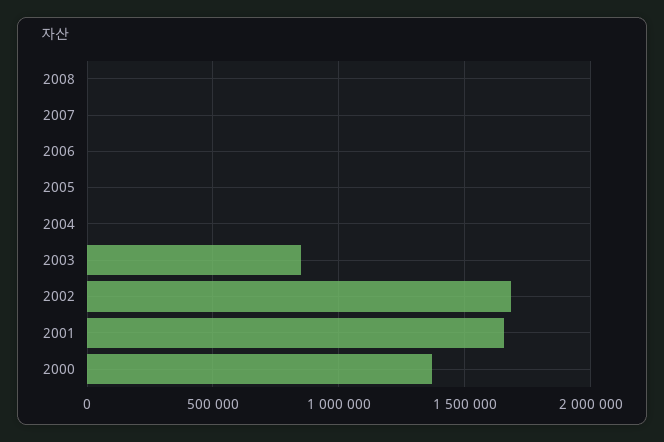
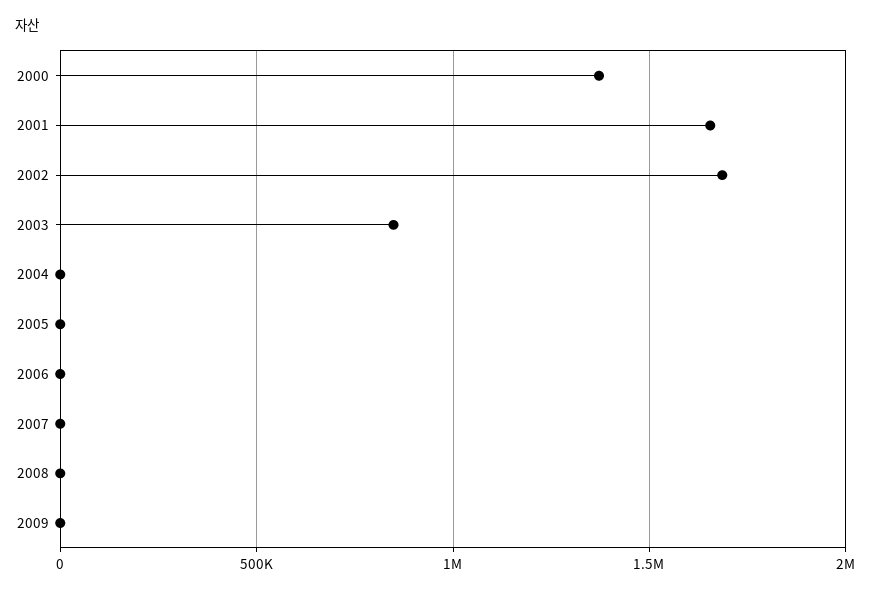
2009: none -> 0

